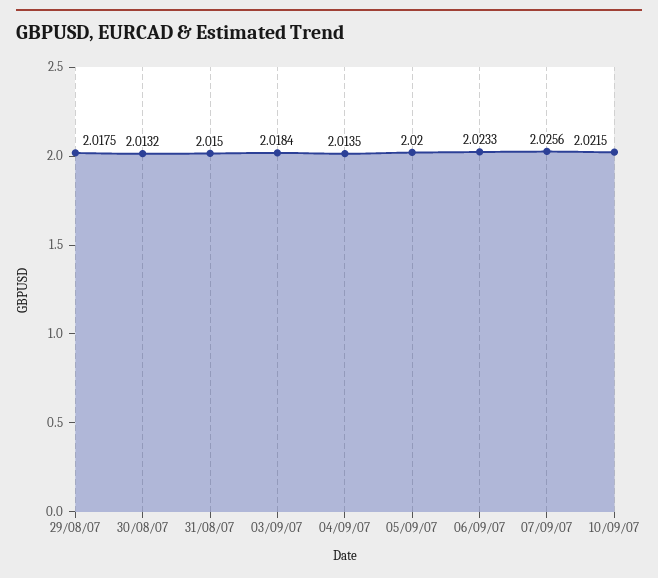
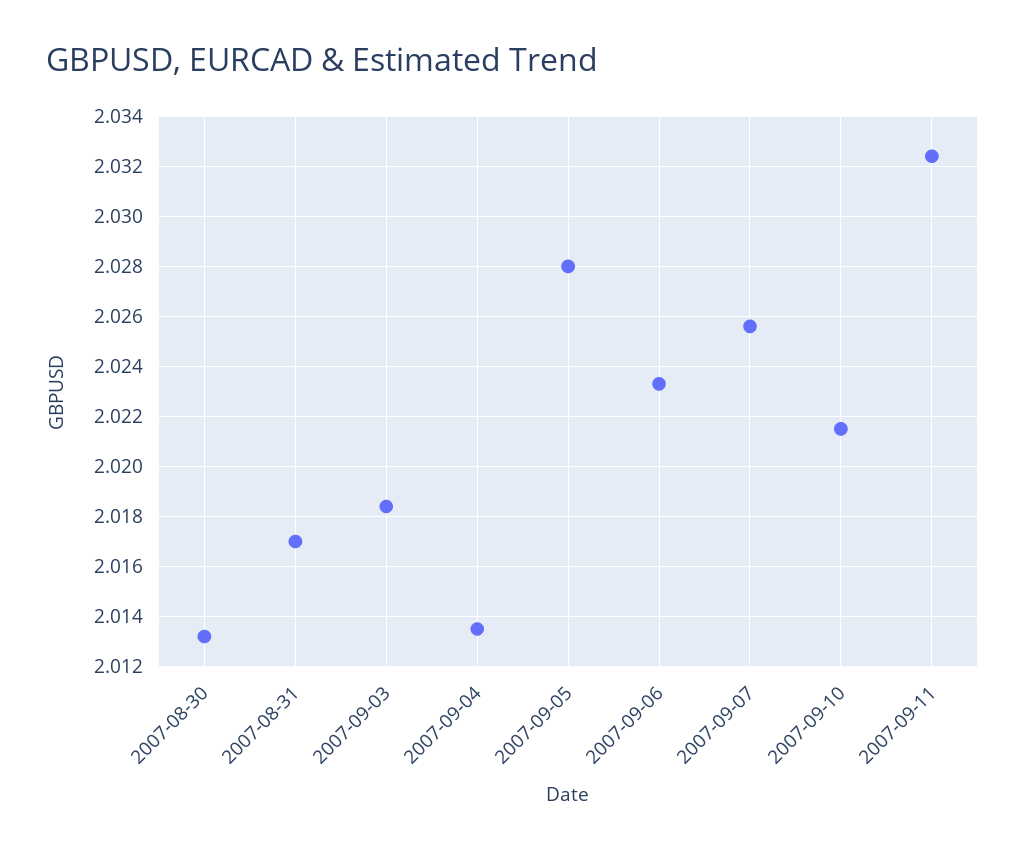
29/08/07: 2.0175 -> none
31/08/07: 2.015 -> 2.017
05/09/07: 2.02 -> 2.028
2007-09-11: none -> 2.0325

